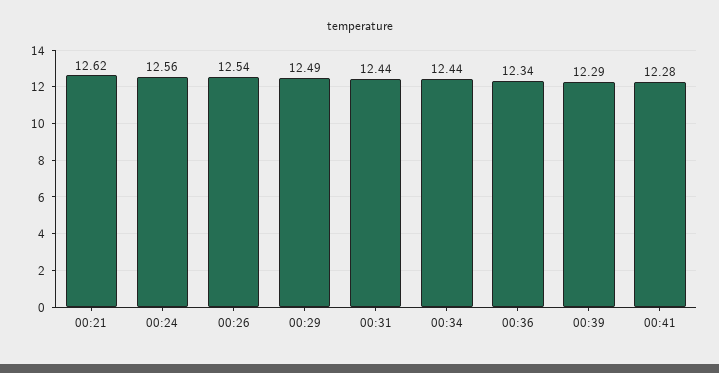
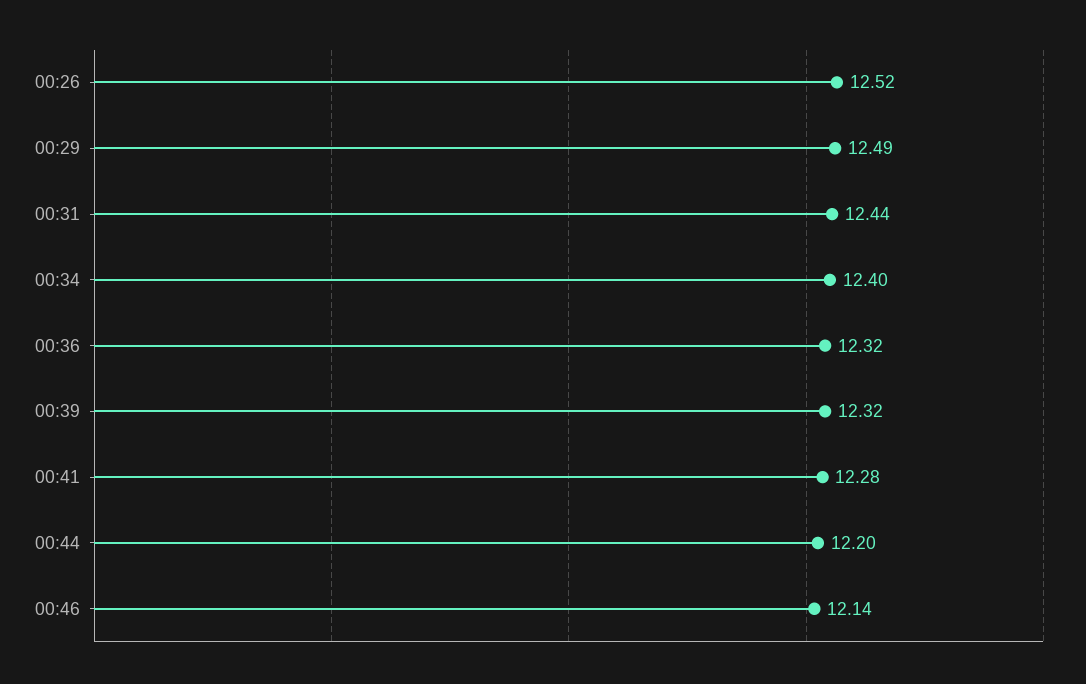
00:21: 12.62 -> none
00:24: 12.56 -> none
00:26: 12.54 -> 12.52
00:34: 12.44 -> 12.4
00:36: 12.34 -> 12.32
00:39: 12.29 -> 12.32
00:44: none -> 12.2
00:46: none -> 12.14

